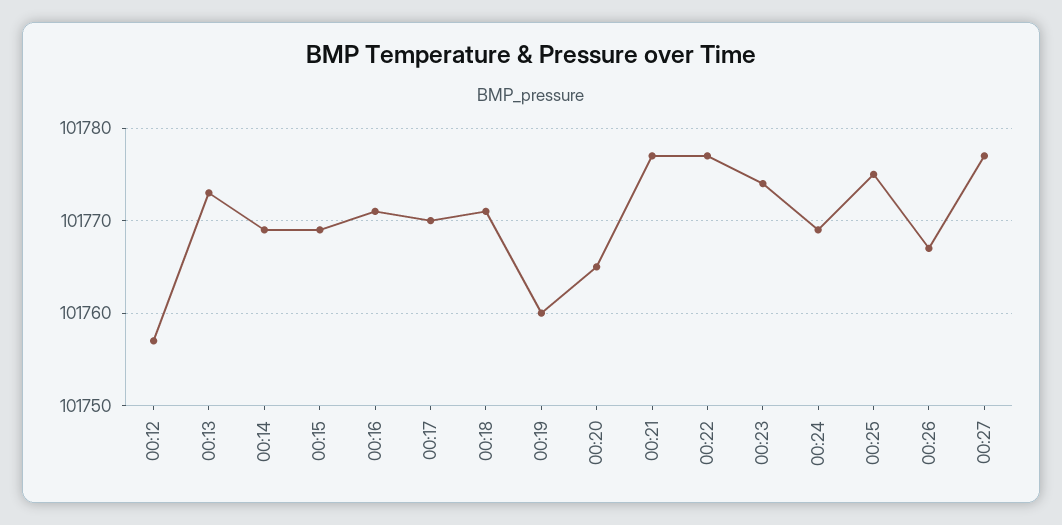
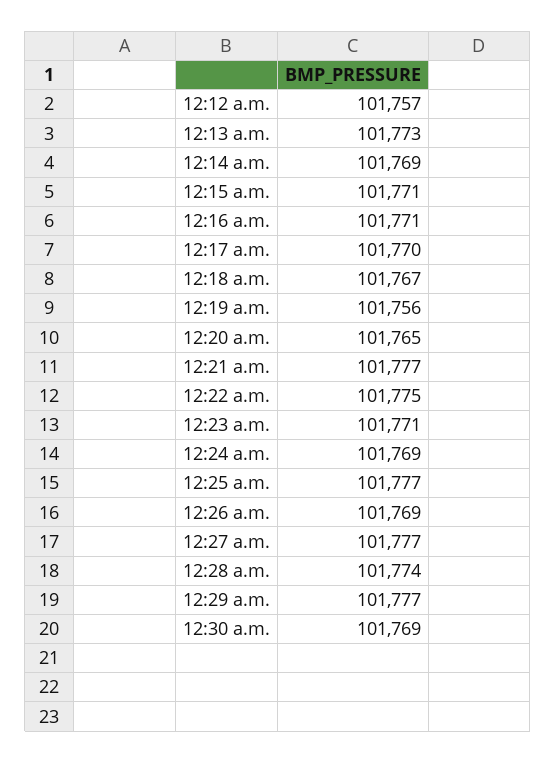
00:15: 101769 -> 101771
00:18: 101771 -> 101767
00:19: 101760 -> 101756
00:22: 101777 -> 101775
00:23: 101774 -> 101771
00:25: 101775 -> 101777
00:26: 101767 -> 101769
12:28 a.m.: none -> 101774
12:29 a.m.: none -> 101777
12:30 a.m.: none -> 101769

